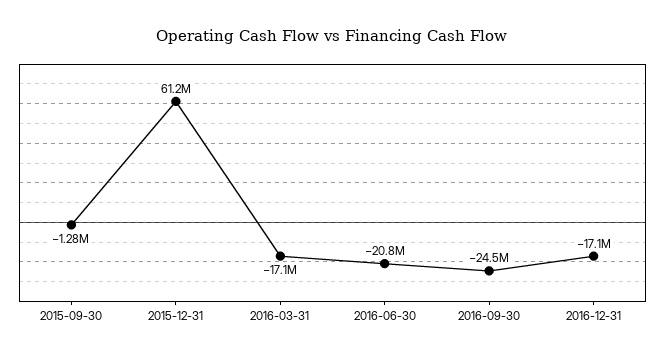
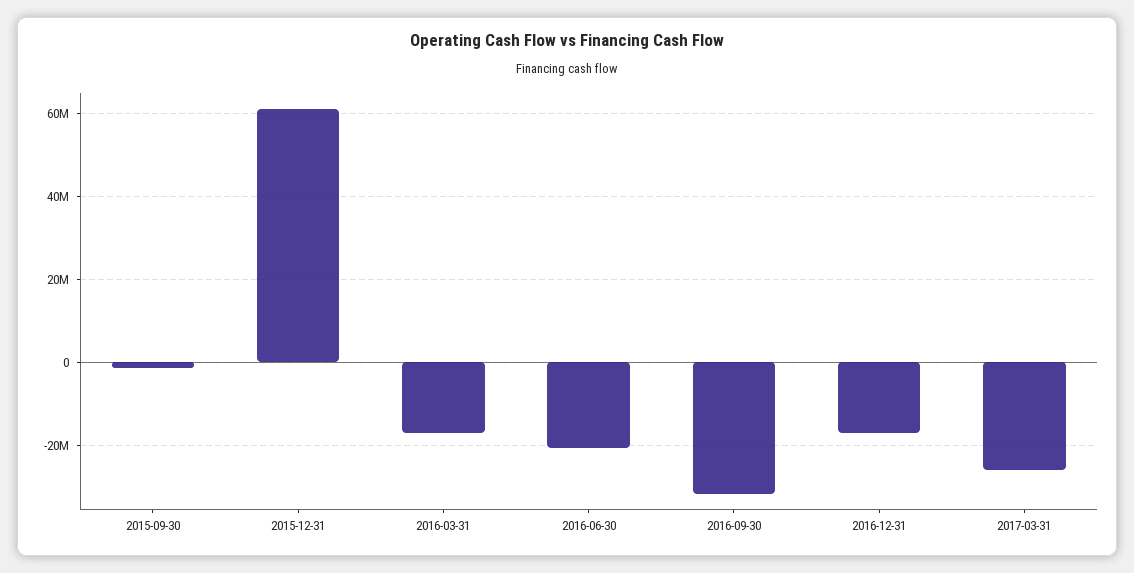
2016-09-30: -24500000 -> -32000000
2017-03-31: none -> -26000000

